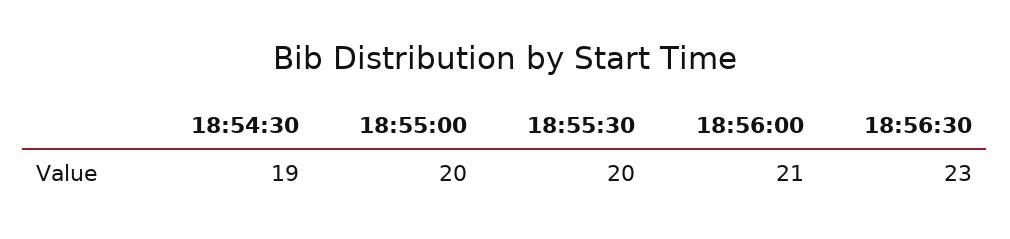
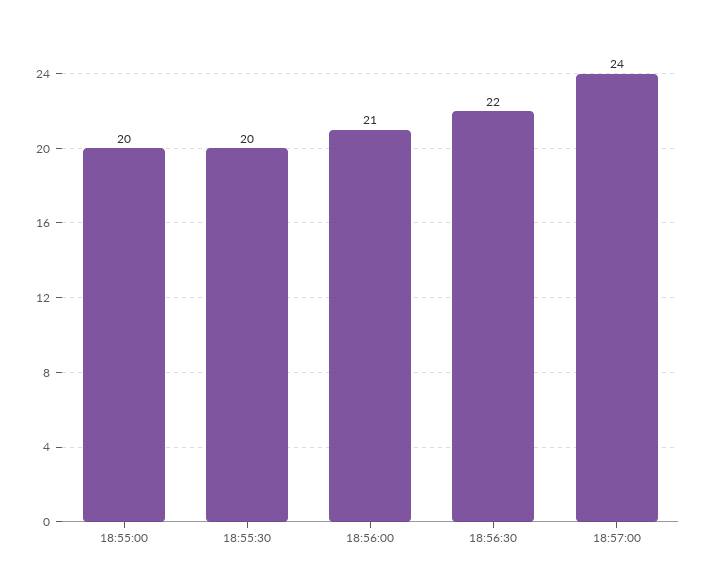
18:54:30: 19 -> none
18:56:30: 23 -> 22
18:57:00: none -> 24

